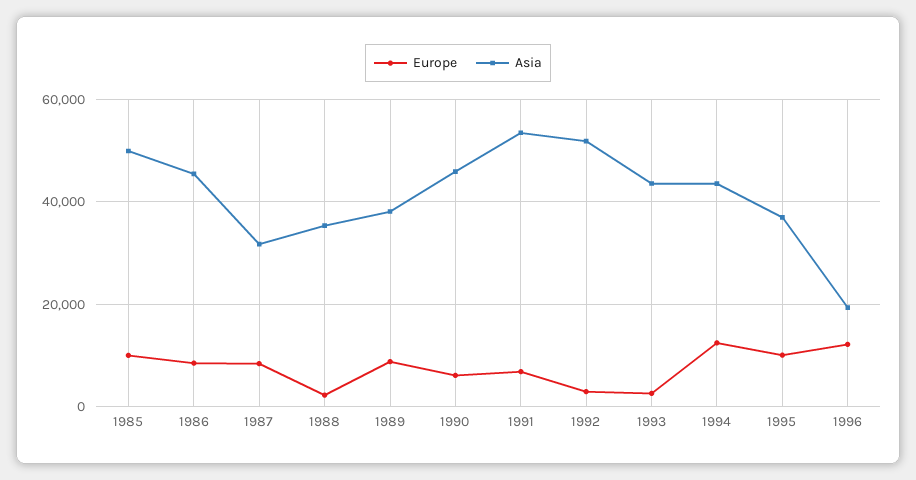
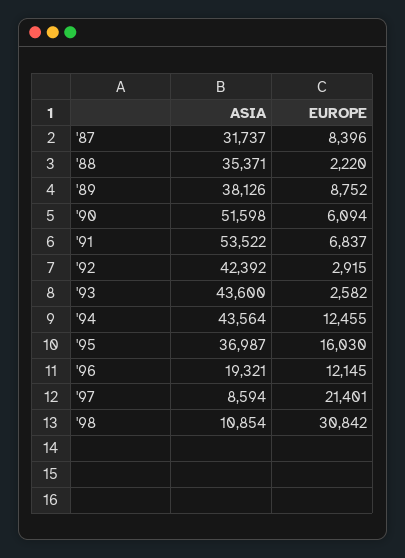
Europe, 1985: 10000 -> none
Asia, 1985: 50000 -> none
Europe, 1986: 8000 -> none
Asia, 1986: 46000 -> none
Asia, 1990: 46000 -> 51598
Asia, 1992: 52000 -> 42392
Europe, 1995: 10000 -> 16030
Asia, '97: none -> 8594
Europe, '97: none -> 21401
Asia, '98: none -> 10854
Europe, '98: none -> 30842

